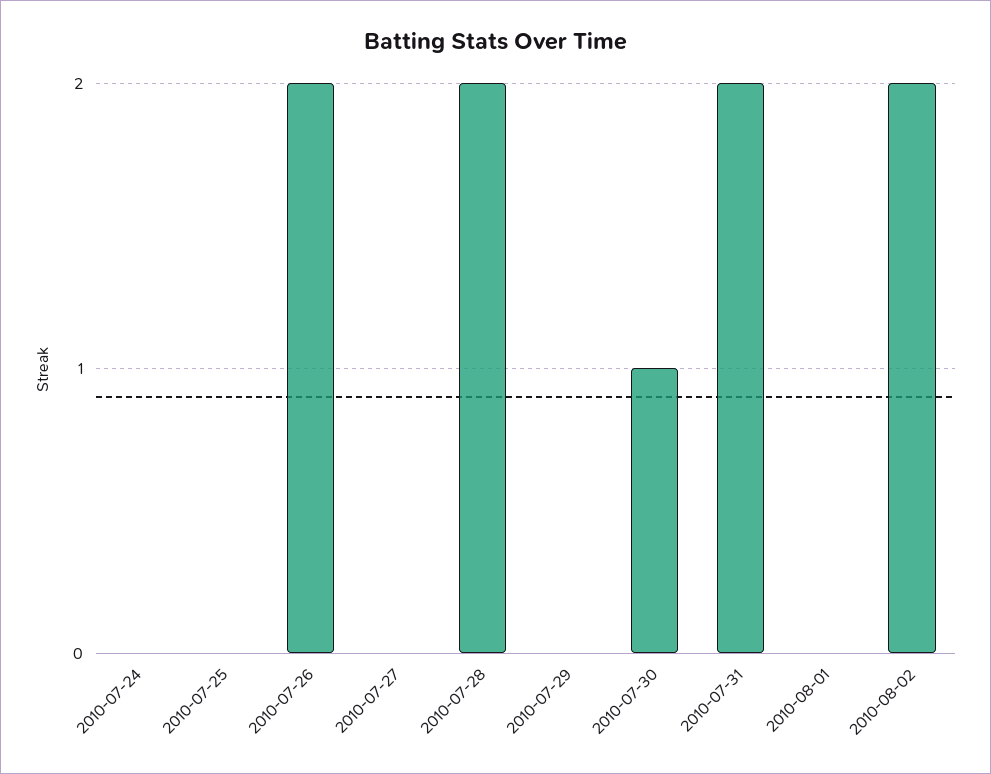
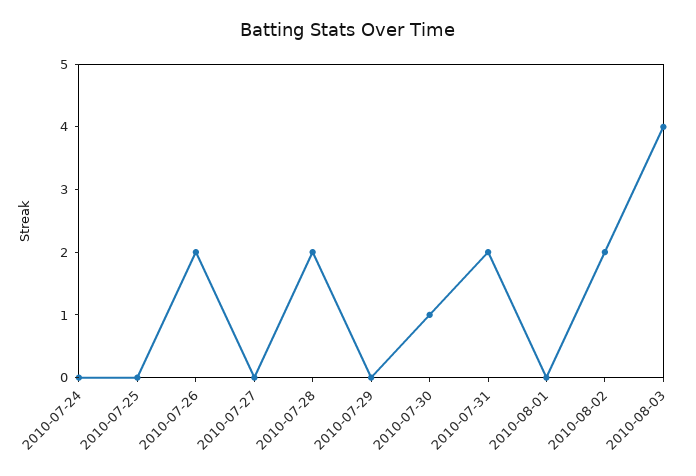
2010-08-03: none -> 4

